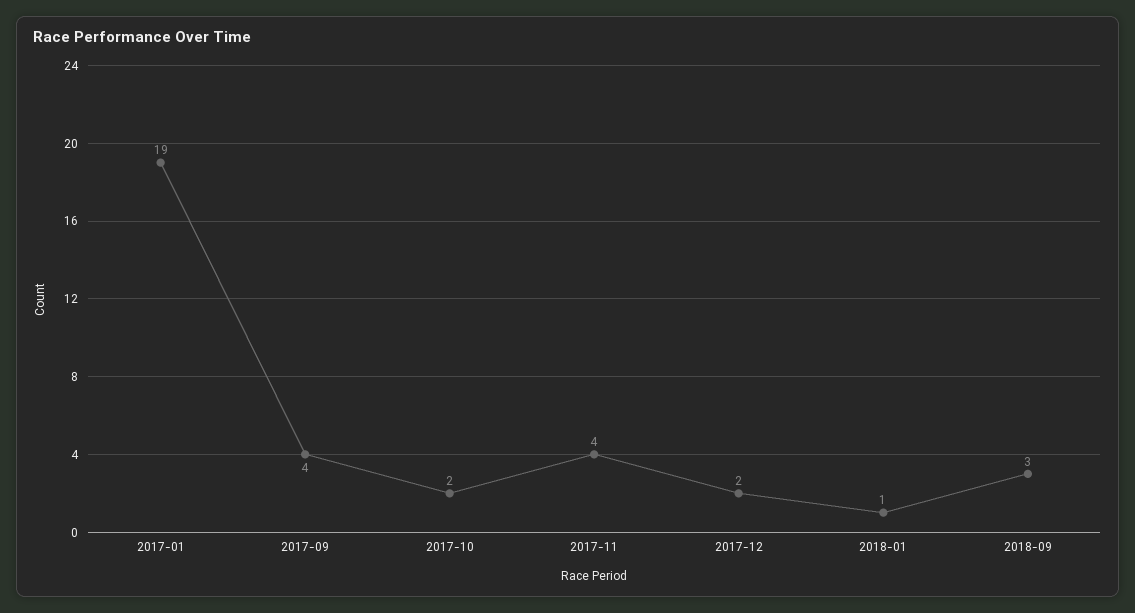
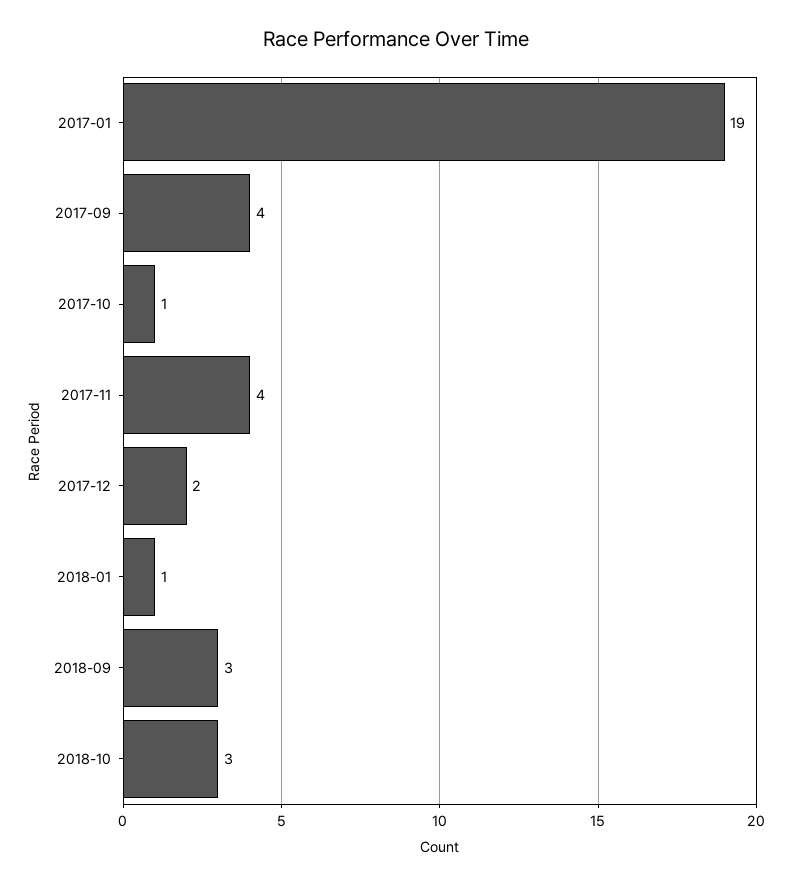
2017-10: 2 -> 1
2018-10: none -> 3

